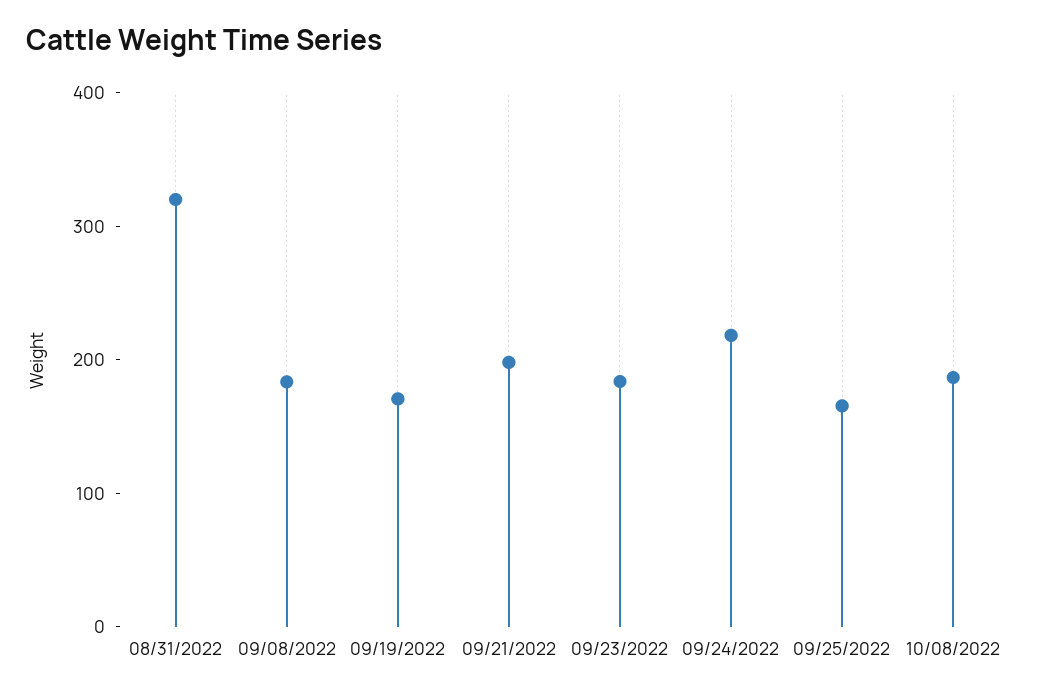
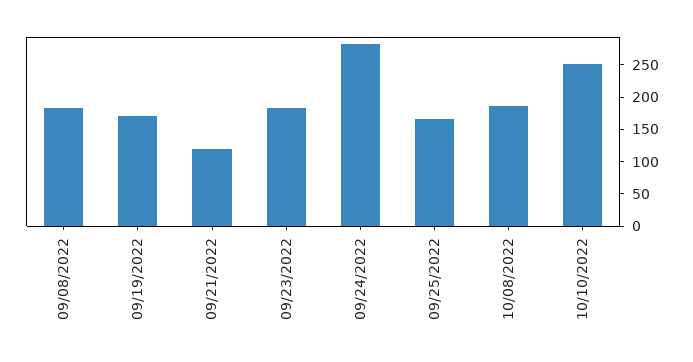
08/31/2022: 320 -> none
09/21/2022: 200 -> 125
09/24/2022: 220 -> 275
10/10/2022: none -> 250

